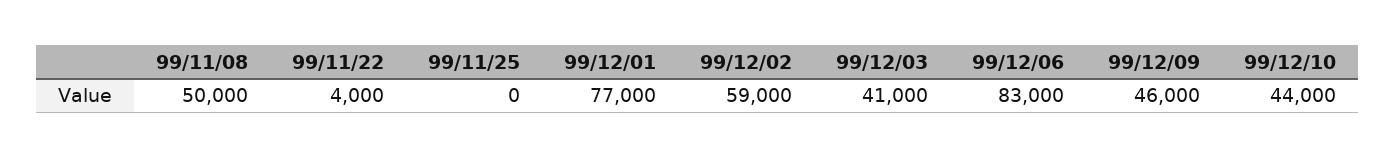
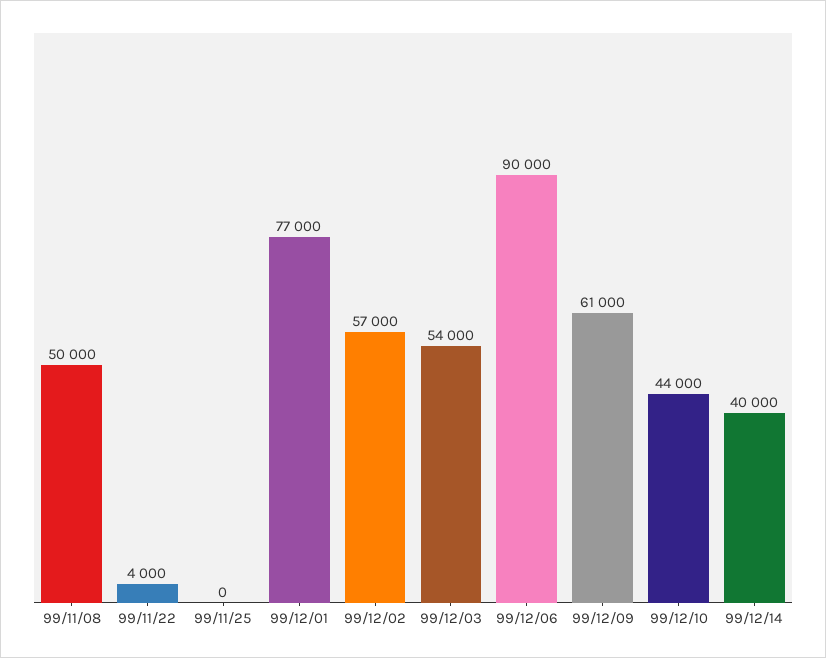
99/12/02: 59000 -> 57000
99/12/03: 41000 -> 54000
99/12/06: 83000 -> 90000
99/12/09: 46000 -> 61000
99/12/14: none -> 40000

